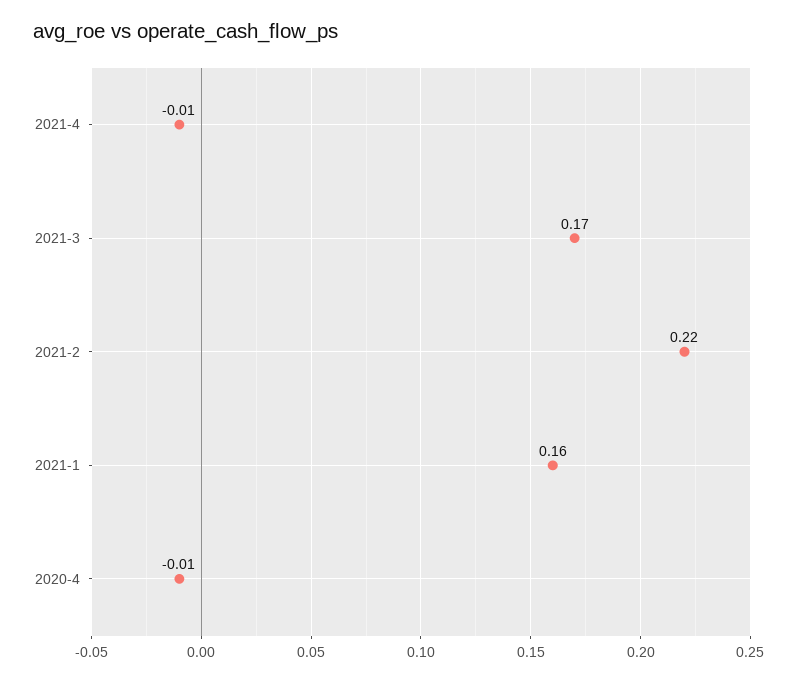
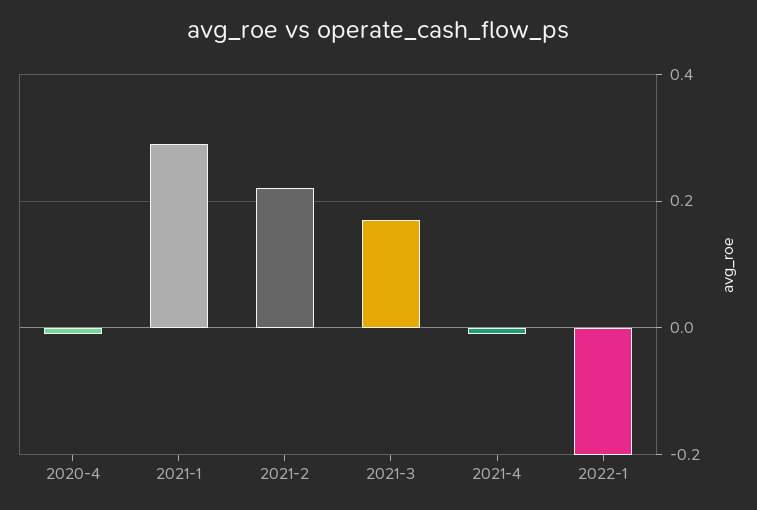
2021-1: 0.16 -> 0.3
2022-1: none -> -0.2

